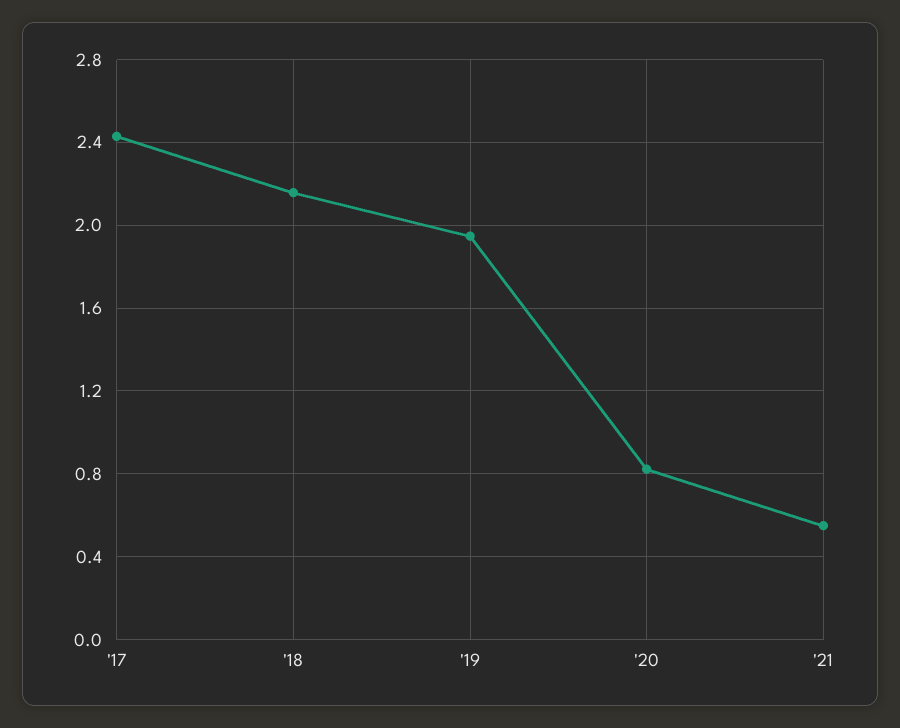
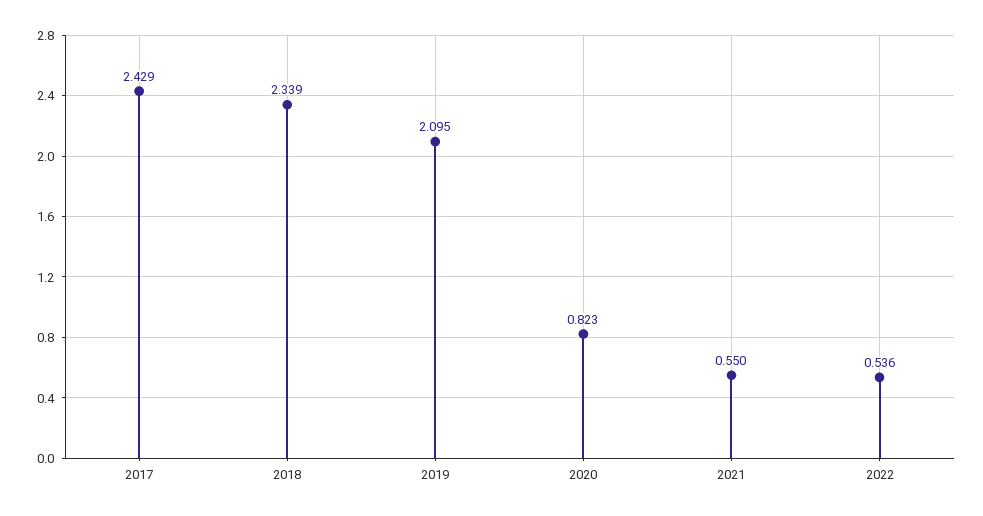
'18: 2.15 -> 2.339
'19: 1.95 -> 2.095
2022: none -> 0.536

